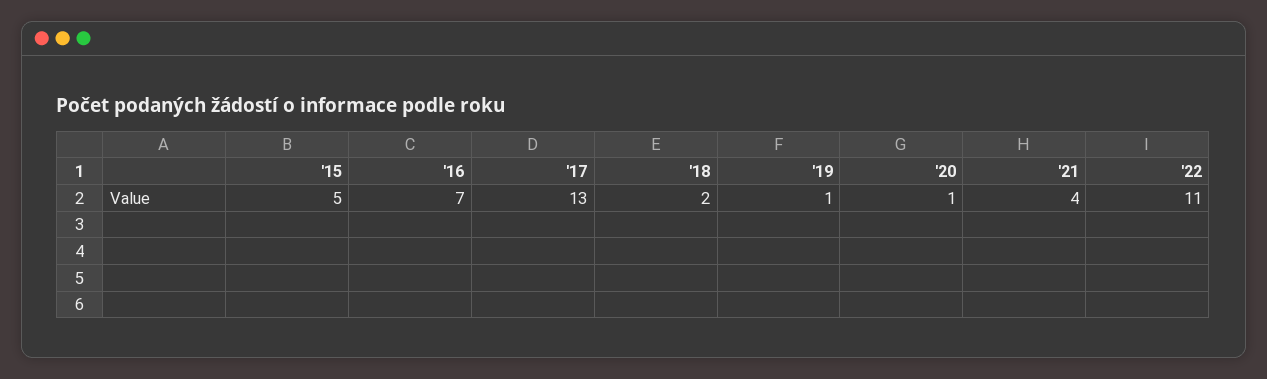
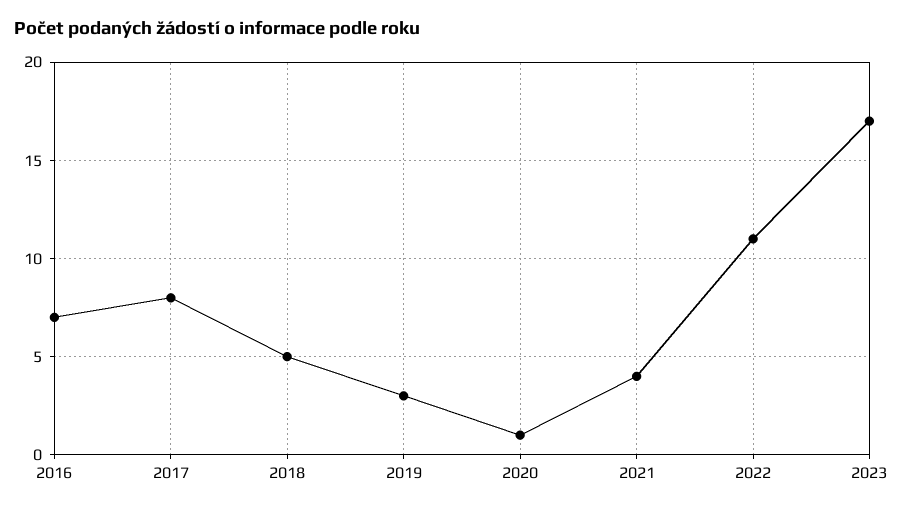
'15: 5 -> none
'17: 13 -> 8
'18: 2 -> 5
'19: 1 -> 3
2023: none -> 17

